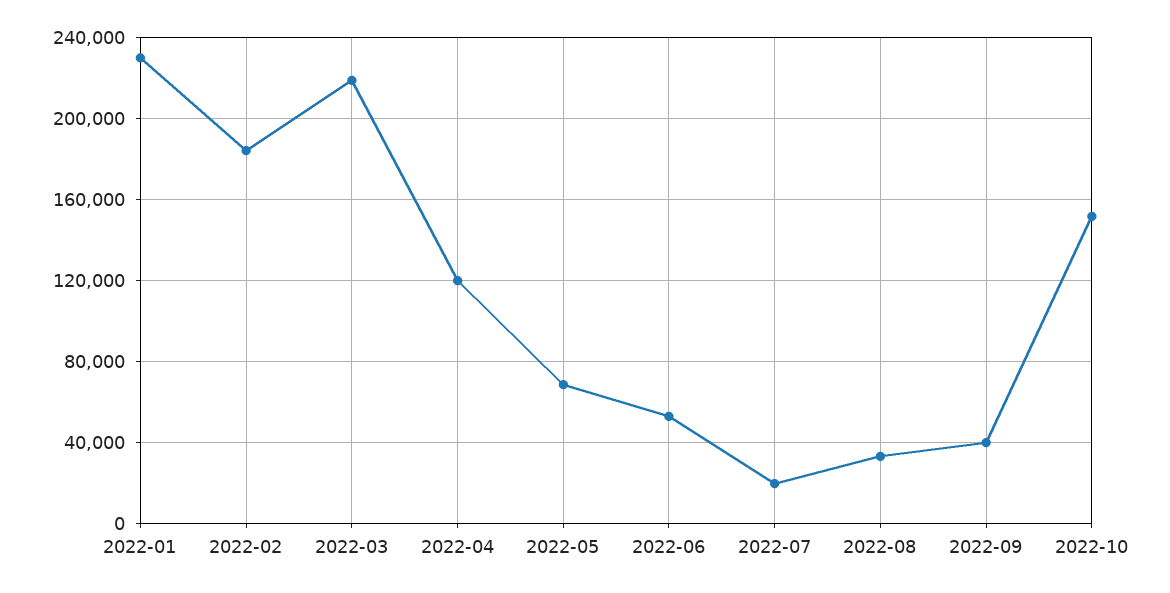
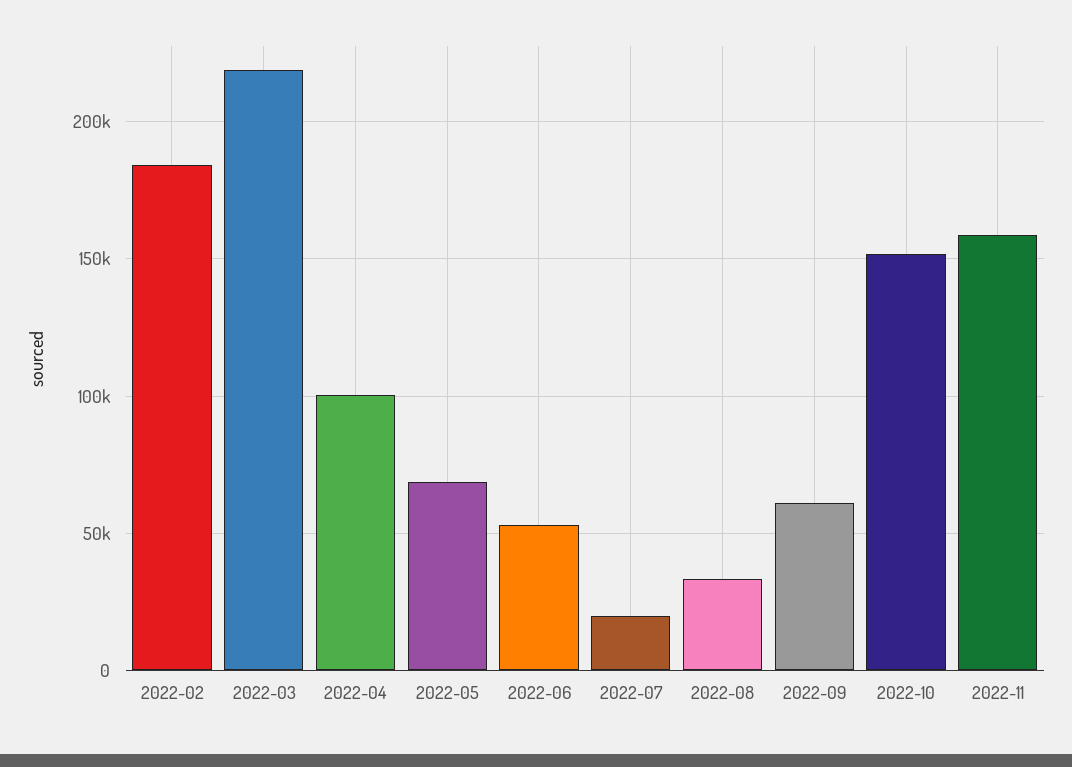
2022-01: 230000 -> none
2022-04: 120000 -> 100000
2022-09: 40000 -> 60000
2022-11: none -> 160000

